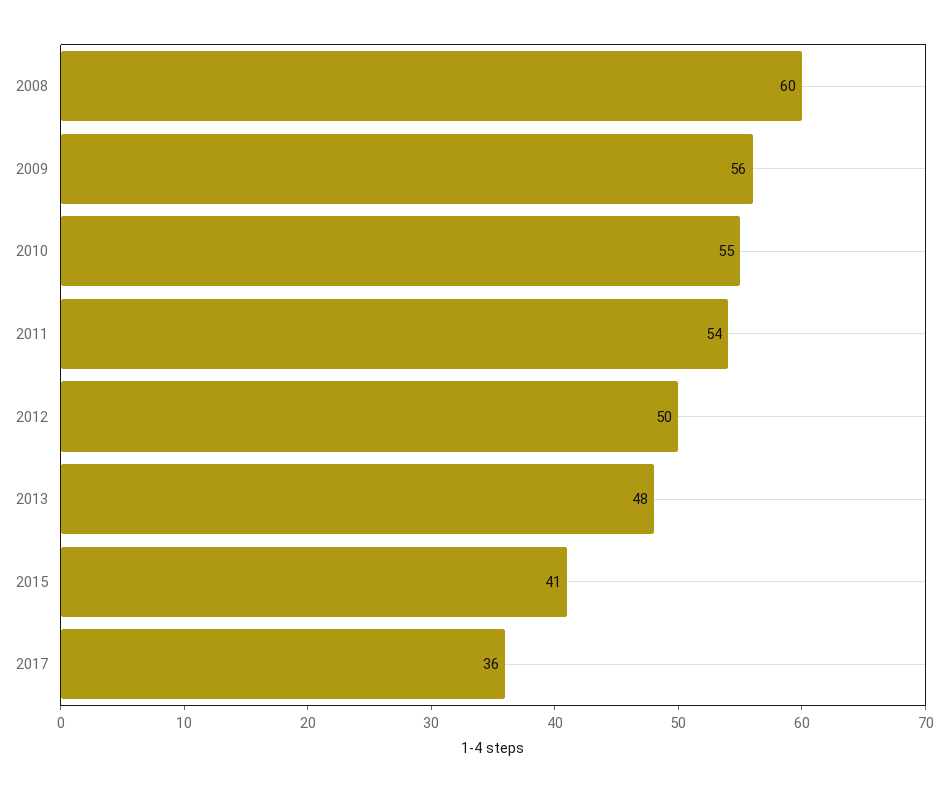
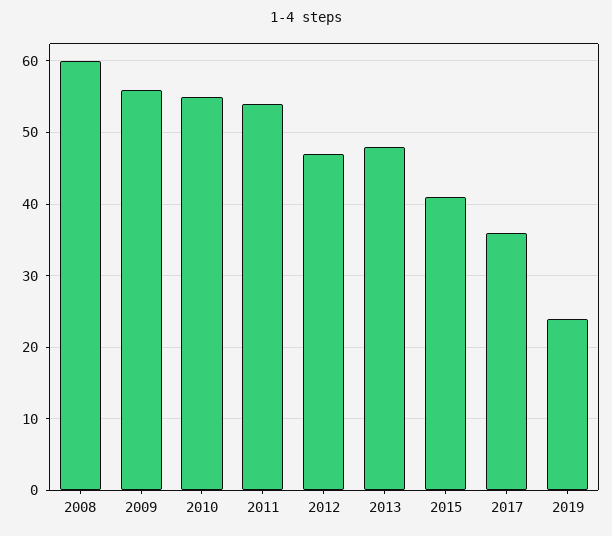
2012: 50 -> 47
2019: none -> 24

